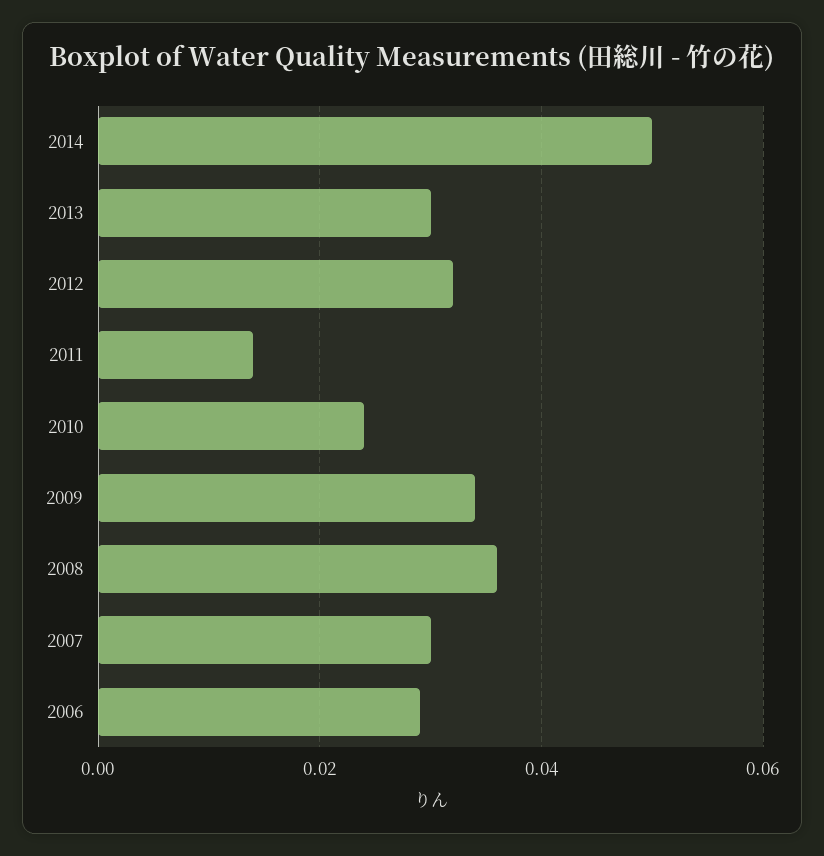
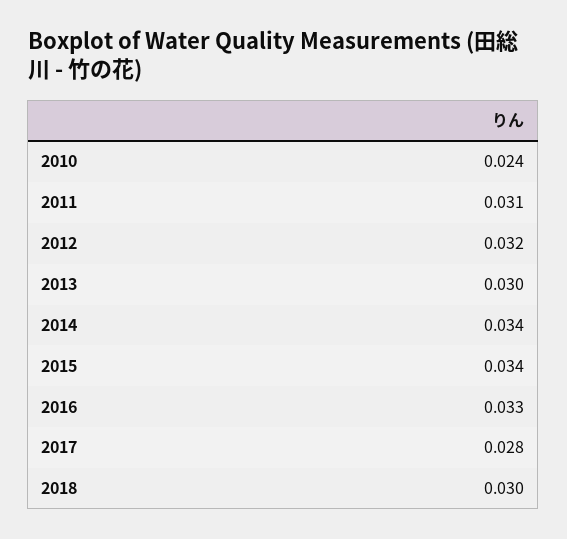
2014: 0.05 -> 0.034
2011: 0.015 -> 0.031
2009: 0.035 -> none
2008: 0.035 -> none
2007: 0.03 -> none
2006: 0.03 -> none
2015: none -> 0.034
2016: none -> 0.033
2017: none -> 0.028
2018: none -> 0.03

